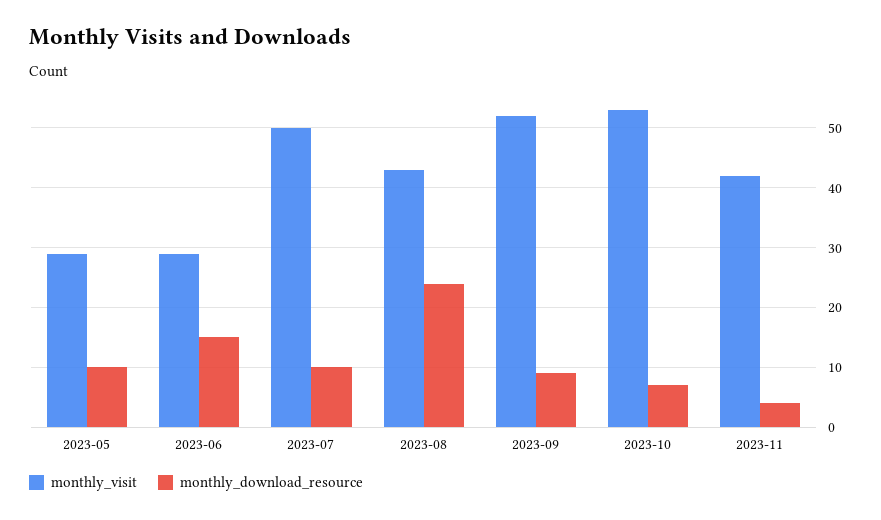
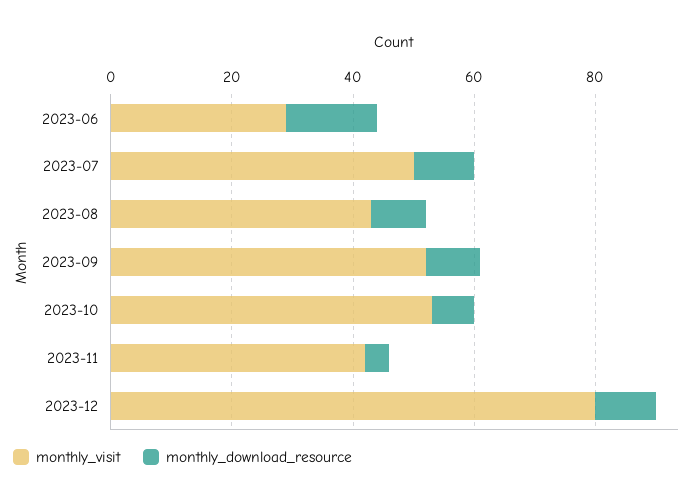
monthly_visit, 2023-05: 30 -> none
monthly_download_resource, 2023-05: 10 -> none
monthly_download_resource, 2023-08: 25 -> 10
monthly_visit, 2023-12: none -> 80
monthly_download_resource, 2023-12: none -> 10

